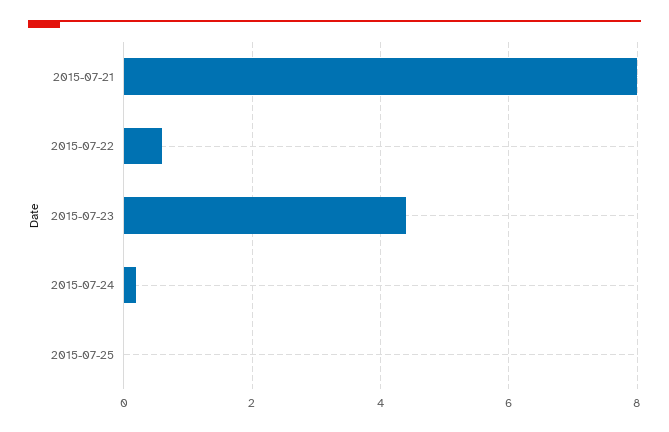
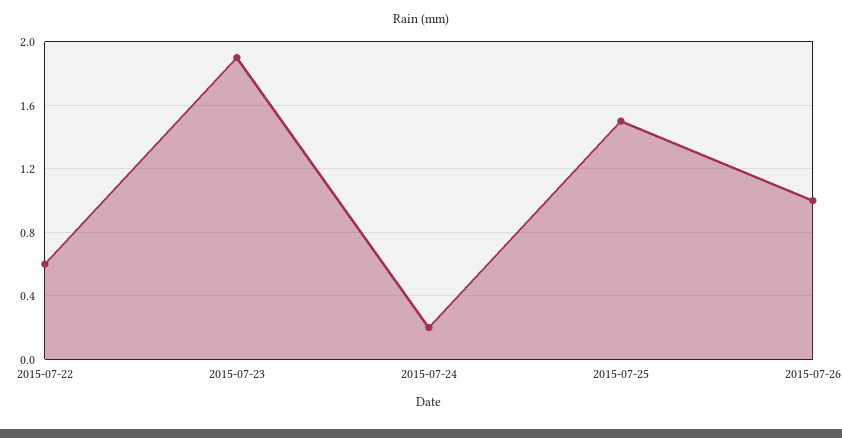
2015-07-21: 8 -> none
2015-07-23: 4.5 -> 1.9
2015-07-25: 0 -> 1.5
2015-07-26: none -> 1

